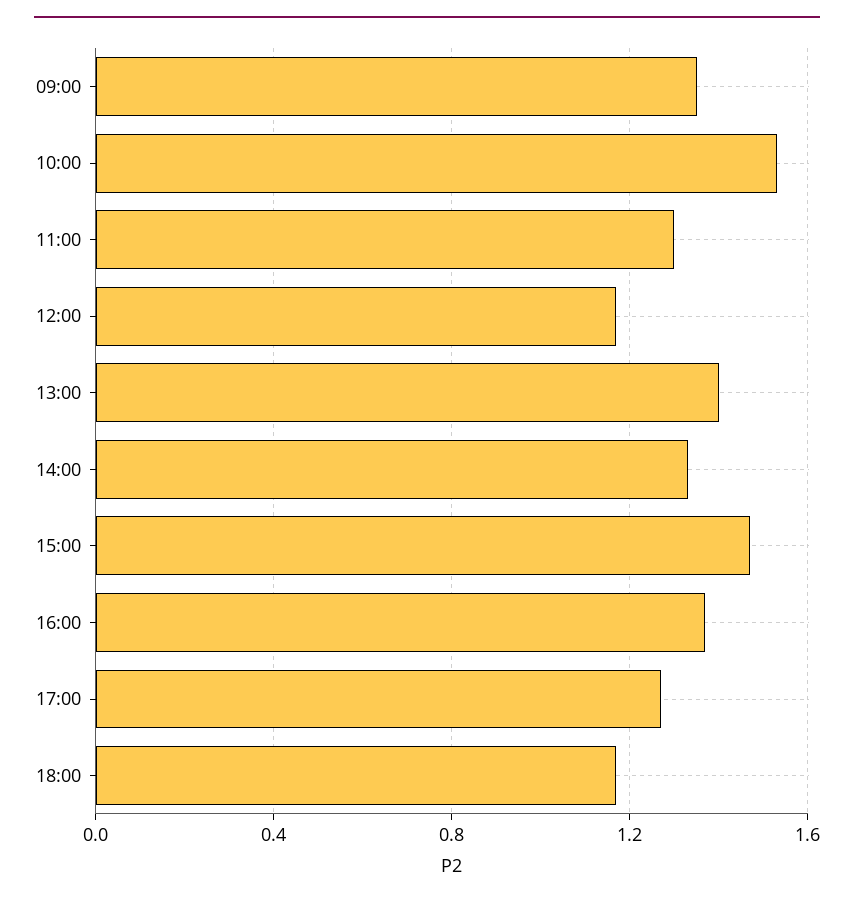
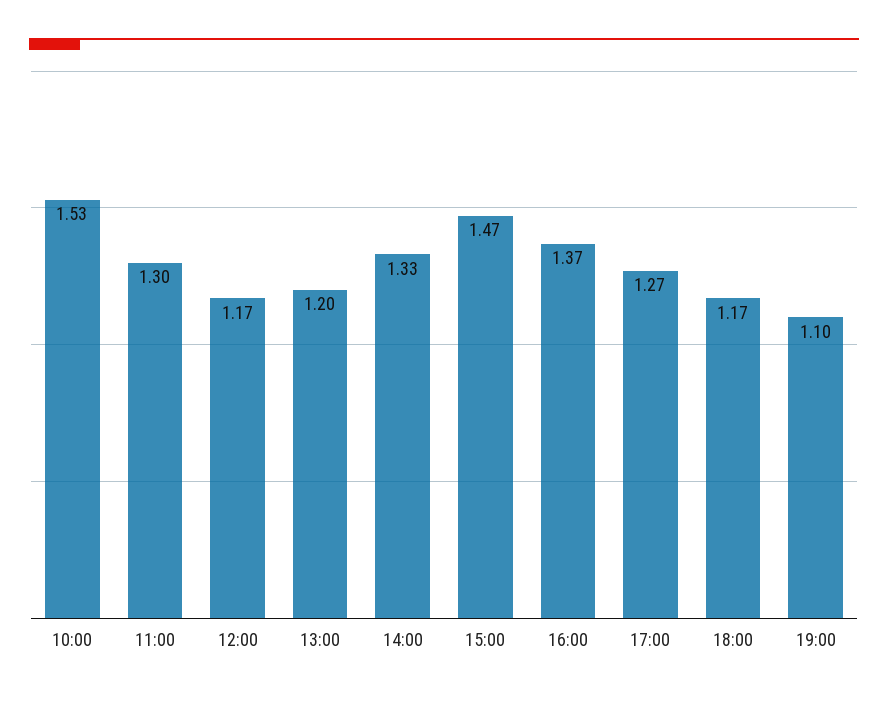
09:00: 1.35 -> none
13:00: 1.4 -> 1.2
19:00: none -> 1.1

